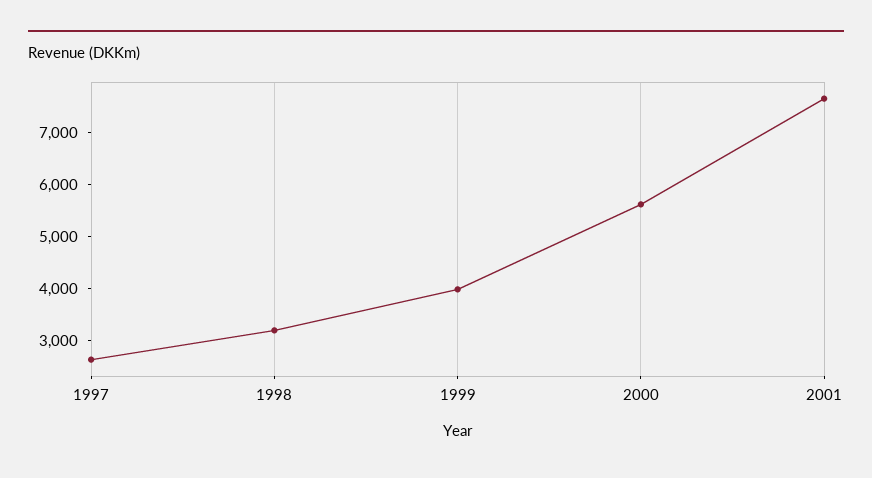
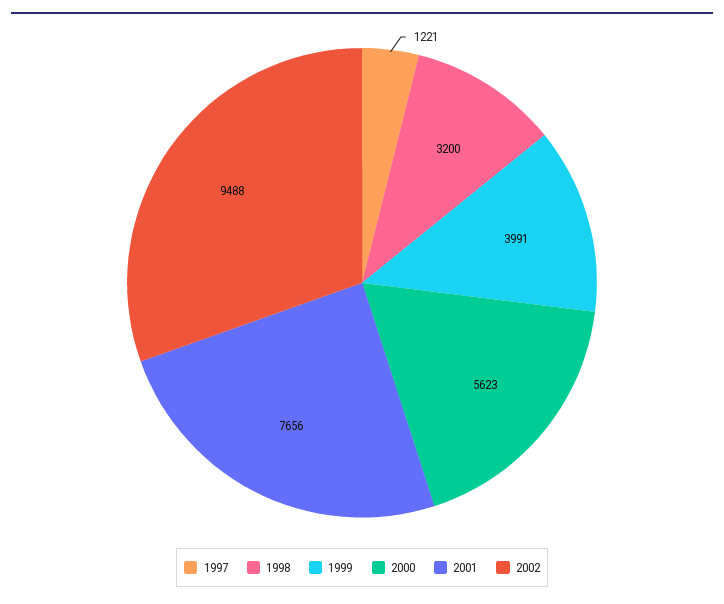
1997: 2600 -> 1221
2002: none -> 9488

